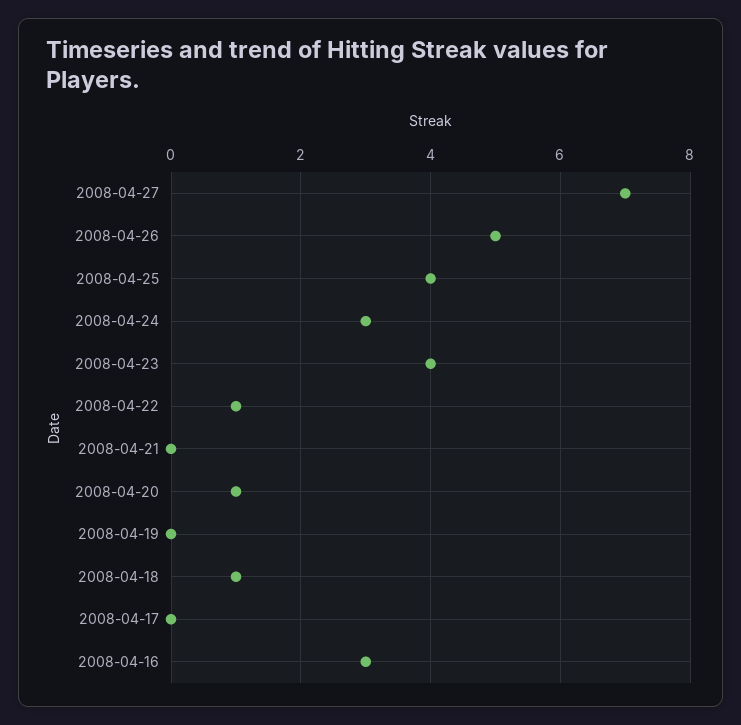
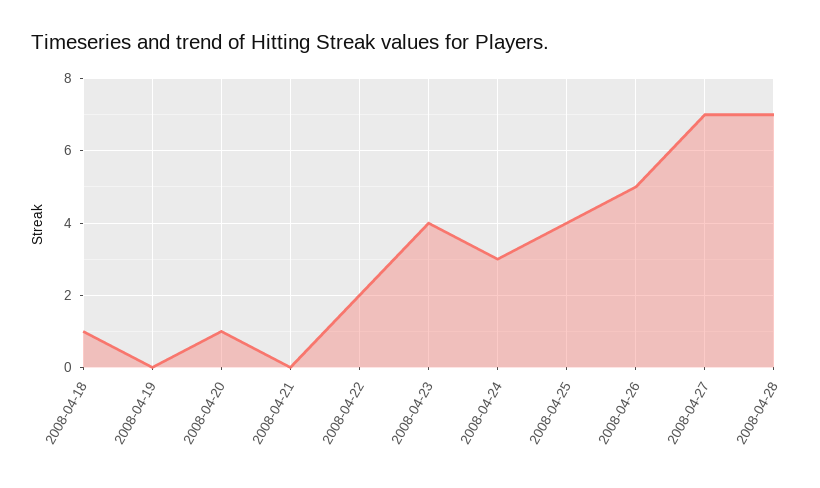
2008-04-22: 1 -> 2
2008-04-17: 0 -> none
2008-04-16: 3 -> none
2008-04-28: none -> 7

